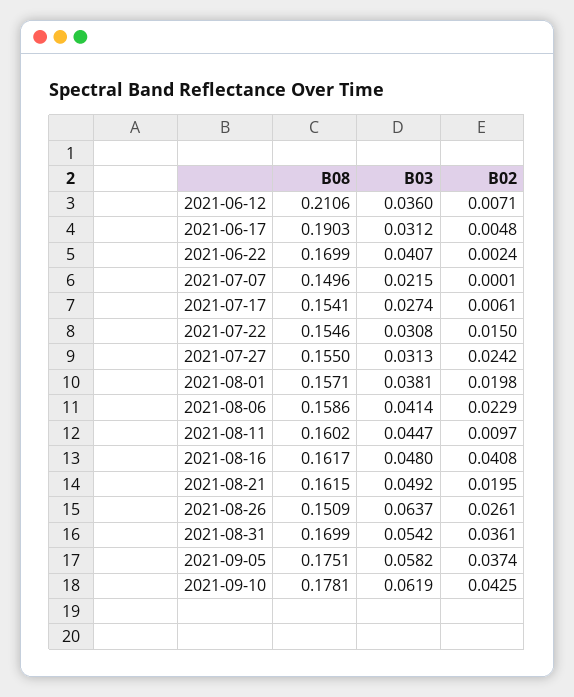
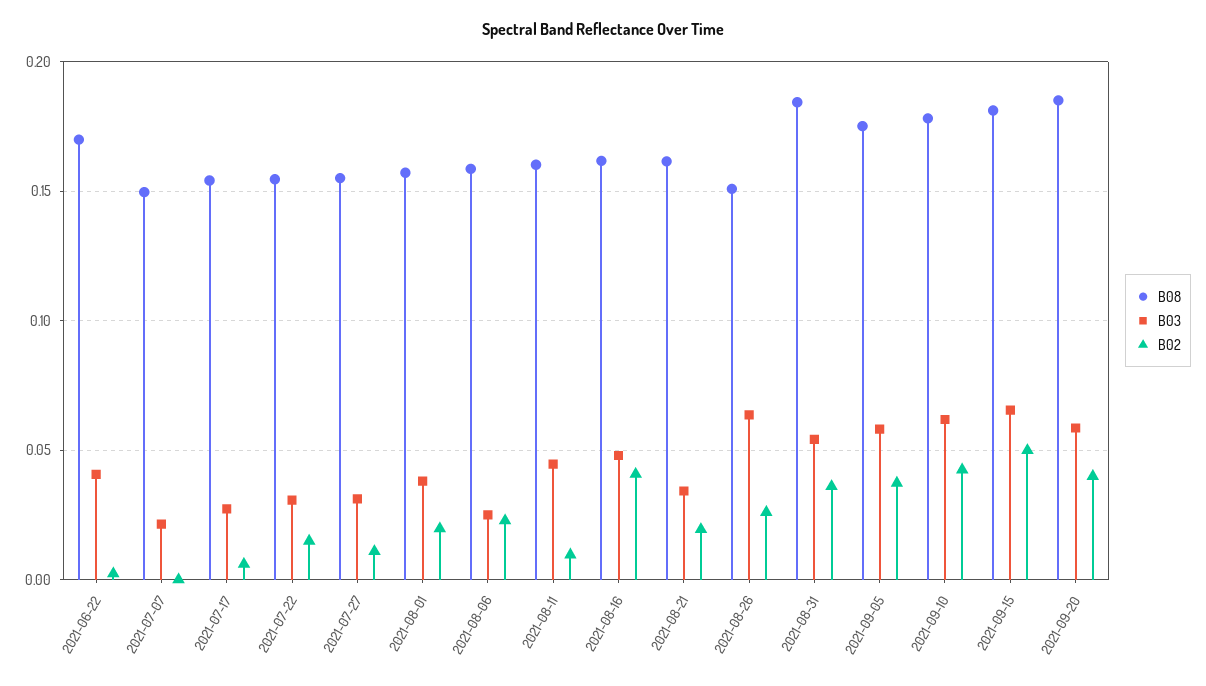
B08, 2021-06-12: 0.2106 -> none
B03, 2021-06-12: 0.036 -> none
B02, 2021-06-12: 0.0071 -> none
B08, 2021-06-17: 0.1903 -> none
B03, 2021-06-17: 0.0312 -> none
B02, 2021-06-17: 0.0048 -> none
B02, 2021-07-27: 0.0242 -> 0.01
B03, 2021-08-06: 0.0414 -> 0.025
B03, 2021-08-21: 0.0492 -> 0.035
B08, 2021-08-31: 0.1699 -> 0.185
B08, 2021-09-15: none -> 0.18
B03, 2021-09-15: none -> 0.065
B02, 2021-09-15: none -> 0.05
B08, 2021-09-20: none -> 0.185
B03, 2021-09-20: none -> 0.06
B02, 2021-09-20: none -> 0.04

